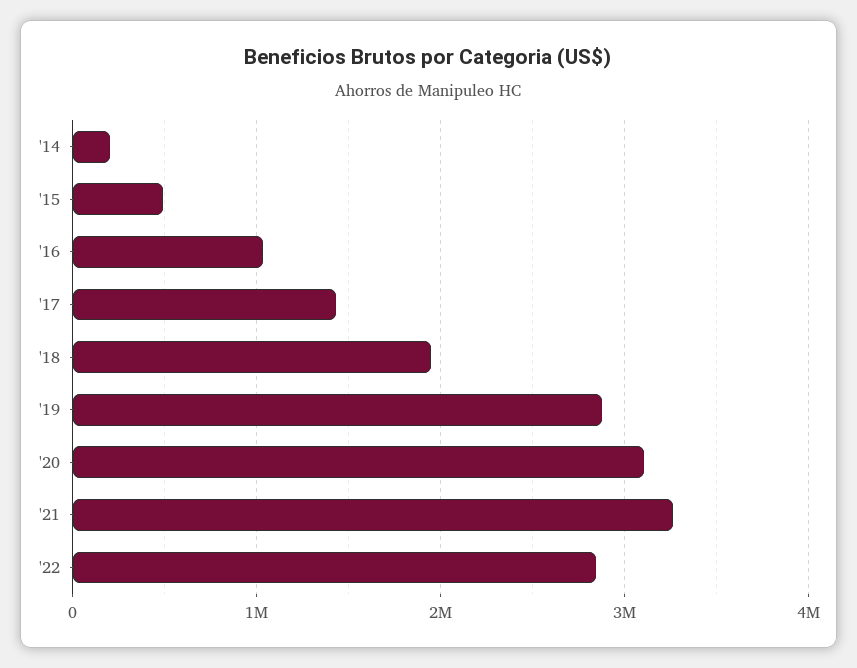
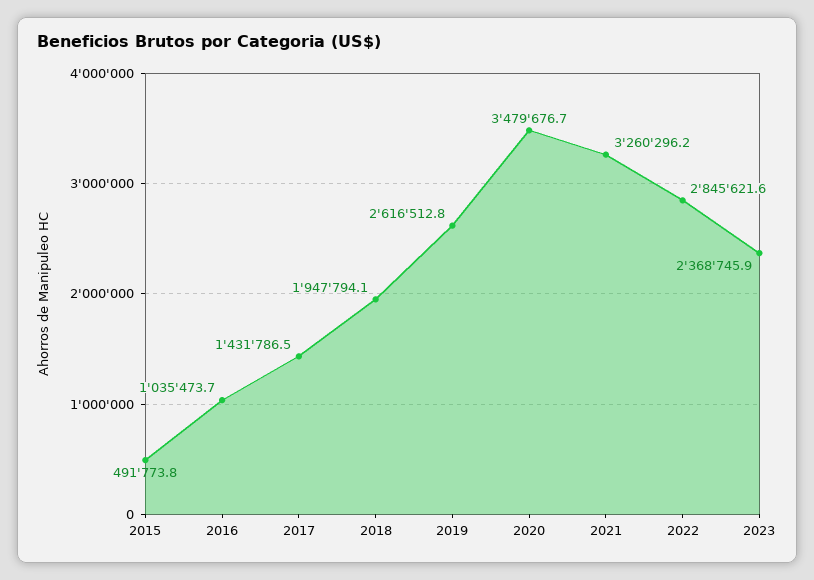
'14: 200000 -> none
'19: 2900000 -> 2616512.8
'20: 3100000 -> 3479676.7
2023: none -> 2368745.9

